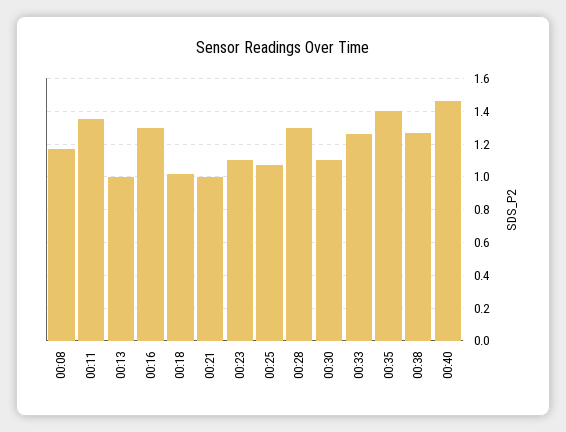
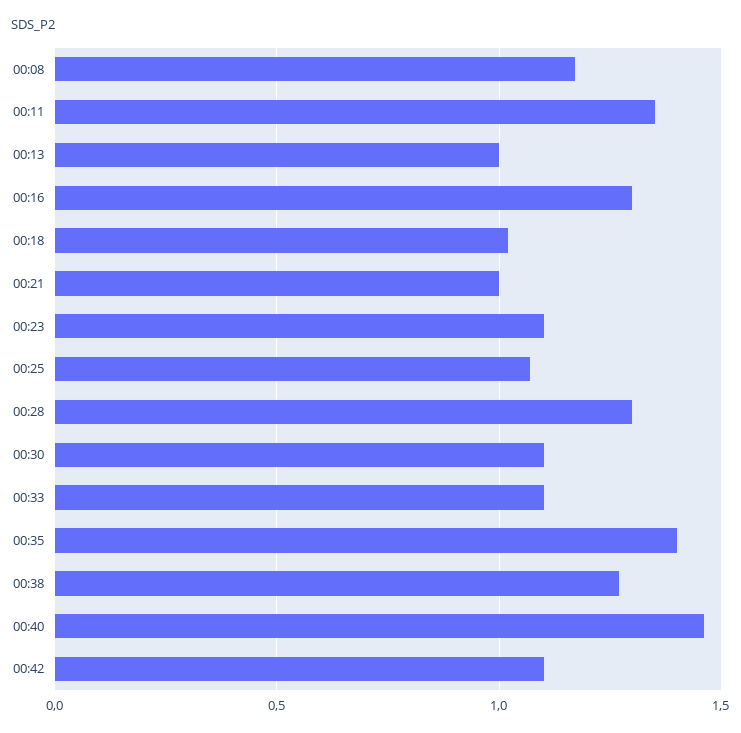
00:33: 1.25 -> 1.1
00:42: none -> 1.1

